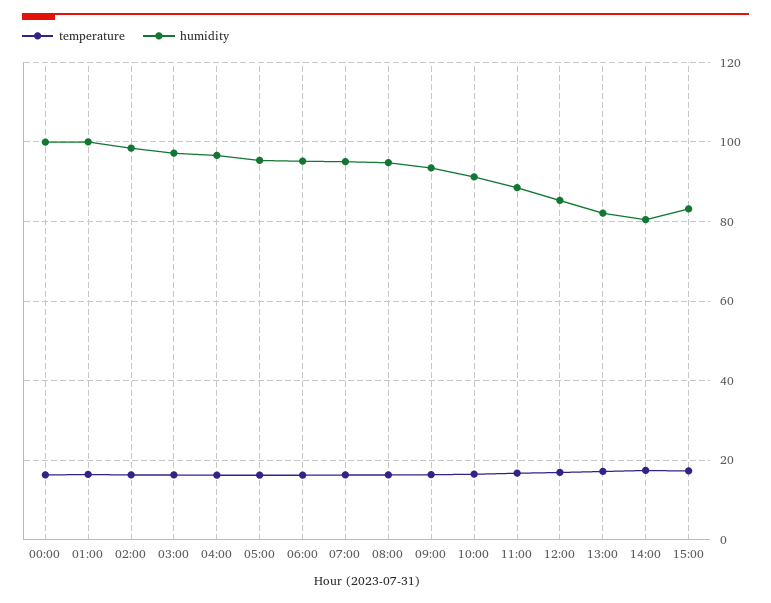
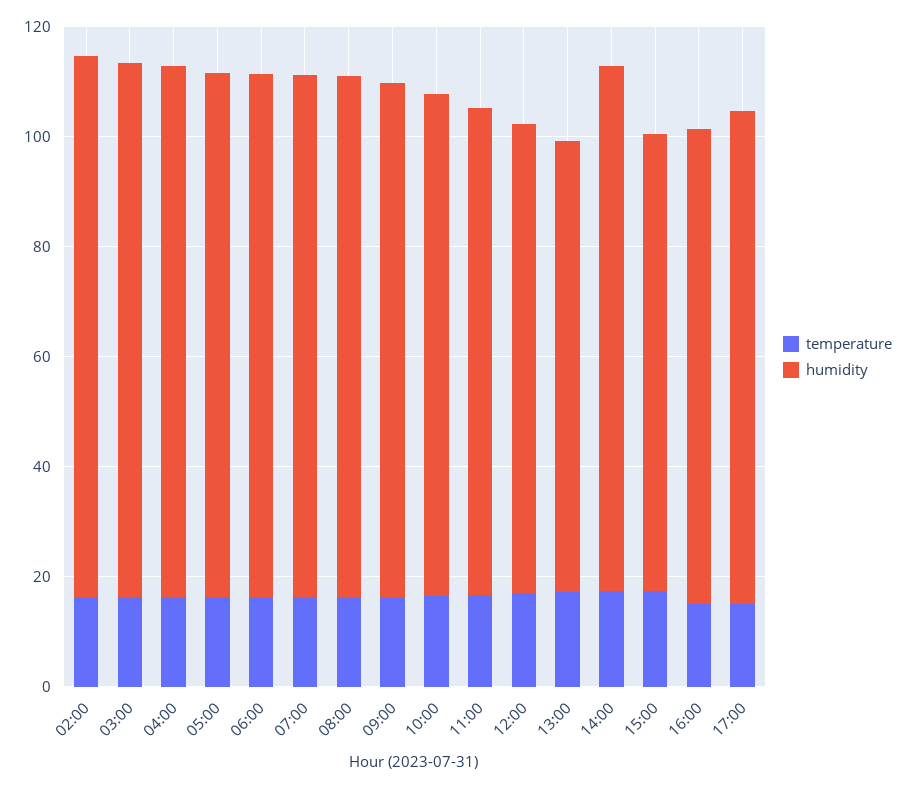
temperature, 00:00: 16 -> none
humidity, 00:00: 100 -> none
temperature, 01:00: 16 -> none
humidity, 01:00: 100 -> none
humidity, 14:00: 80 -> 95
temperature, 16:00: none -> 15
humidity, 16:00: none -> 85
temperature, 17:00: none -> 15
humidity, 17:00: none -> 90

